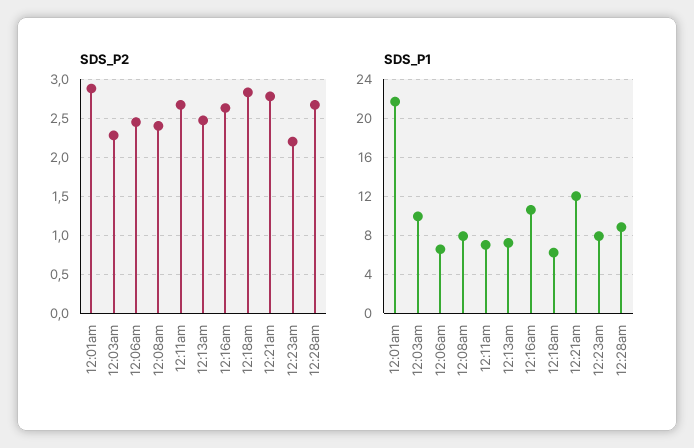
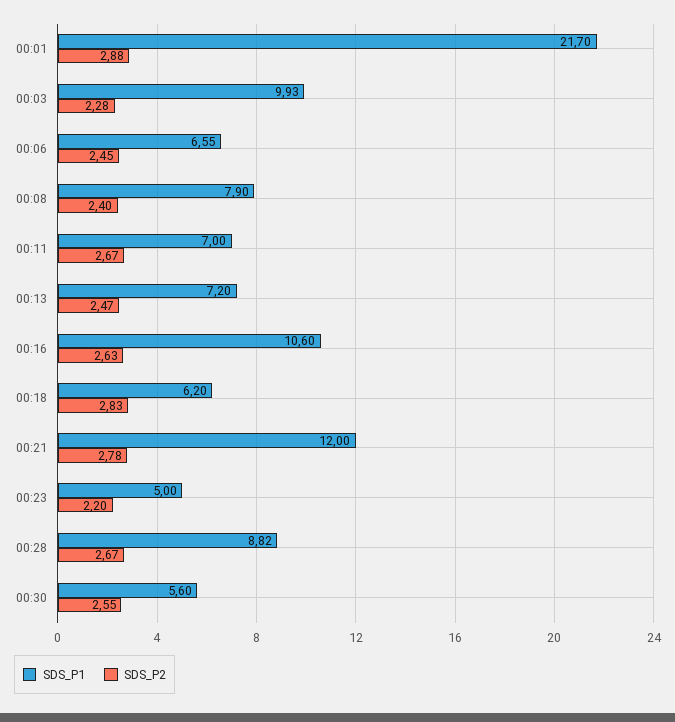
SDS_P1, 12:23am: 8 -> 5
SDS_P1, 00:30: none -> 5.6
SDS_P2, 00:30: none -> 2.55

